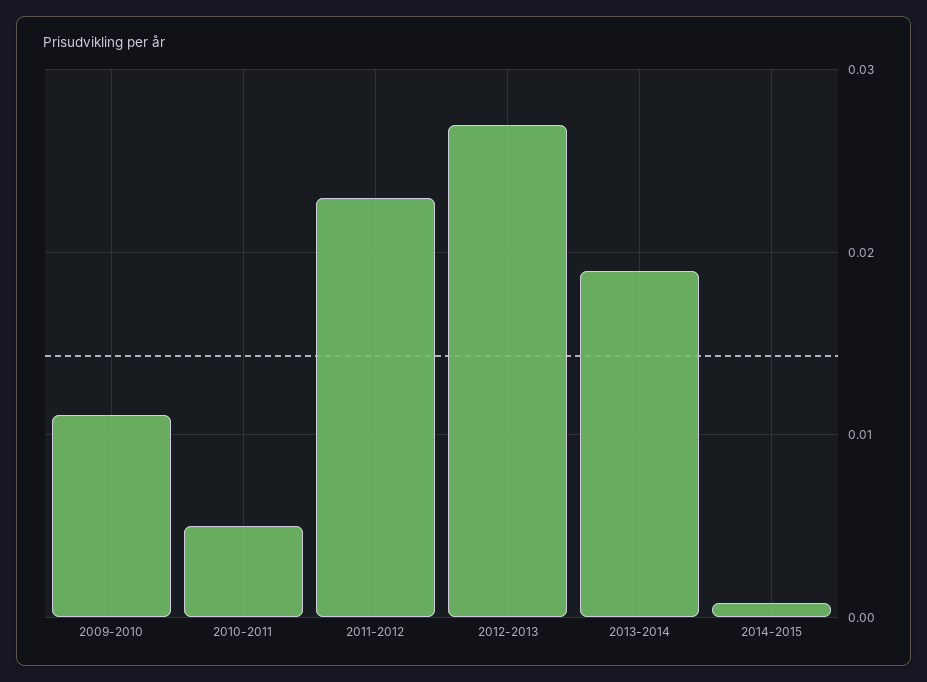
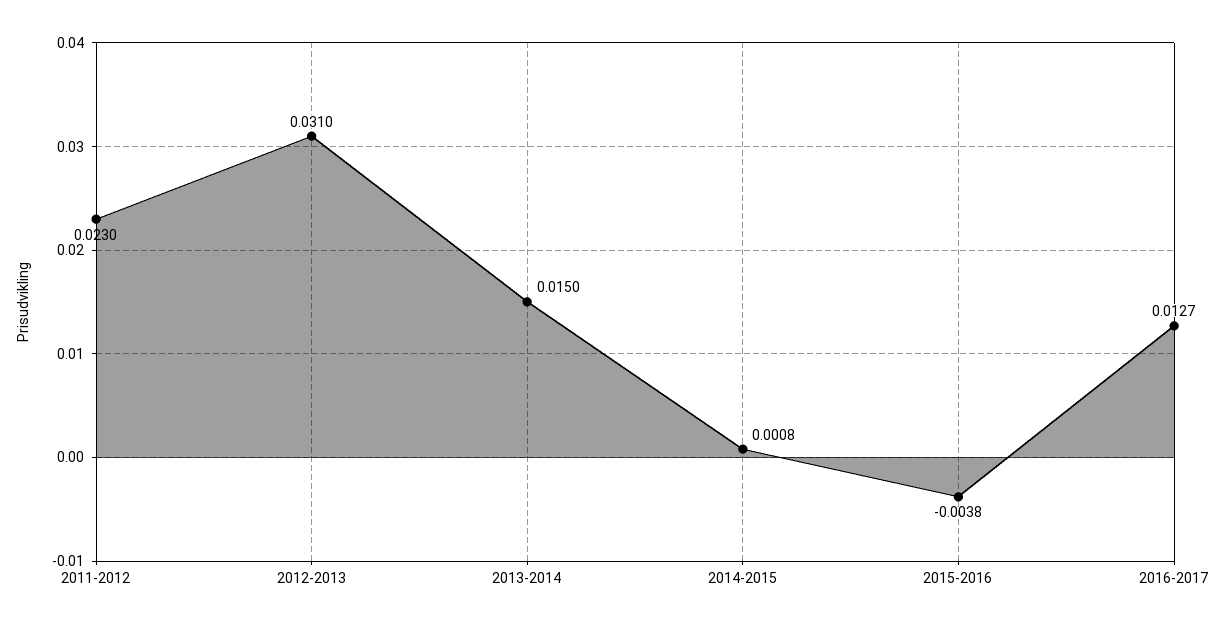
2009-2010: 0.011 -> none
2010-2011: 0.005 -> none
2012-2013: 0.027 -> 0.031
2013-2014: 0.019 -> 0.015
2015-2016: none -> -0.0038
2016-2017: none -> 0.0127

